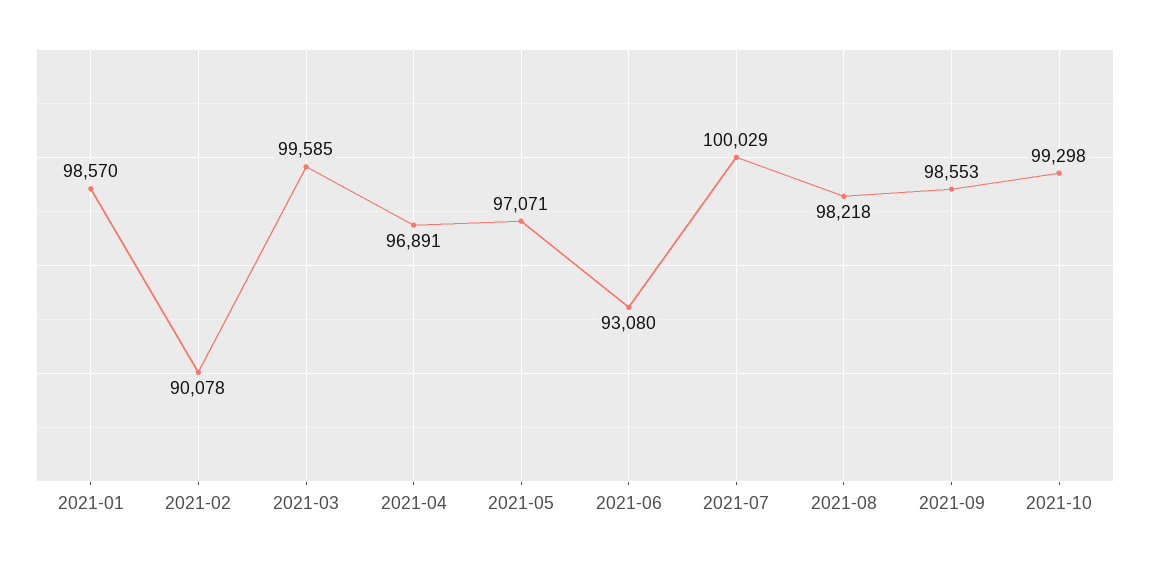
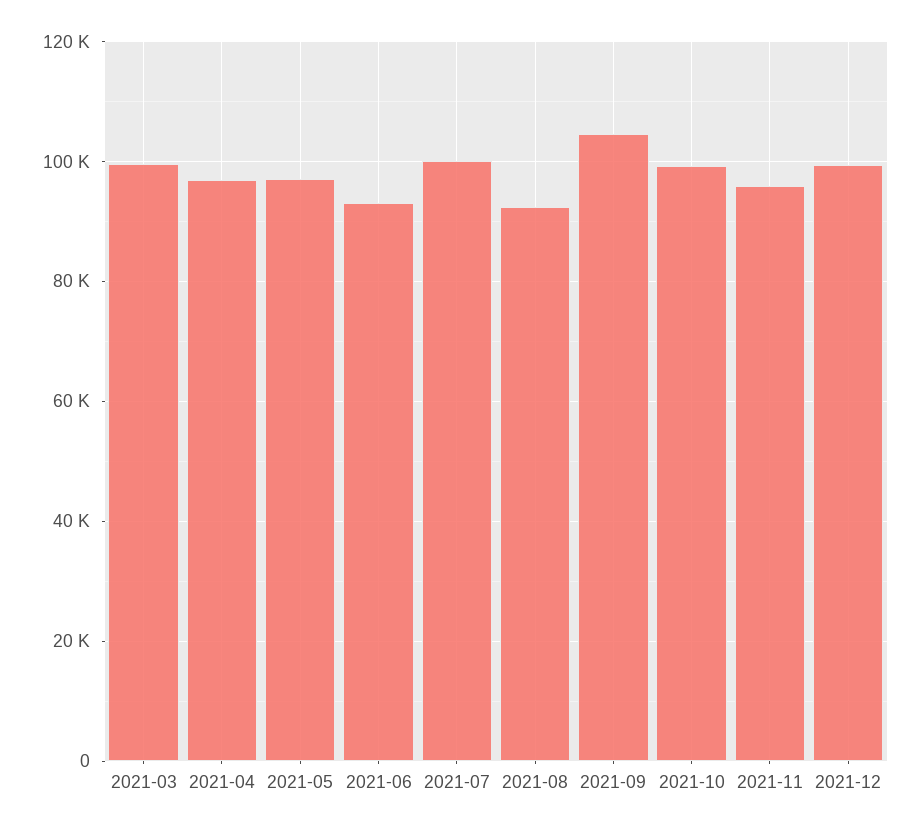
2021-01: 98570 -> none
2021-02: 90078 -> none
2021-08: 98218 -> 92000
2021-09: 98553 -> 104000
2021-11: none -> 96000
2021-12: none -> 100000

